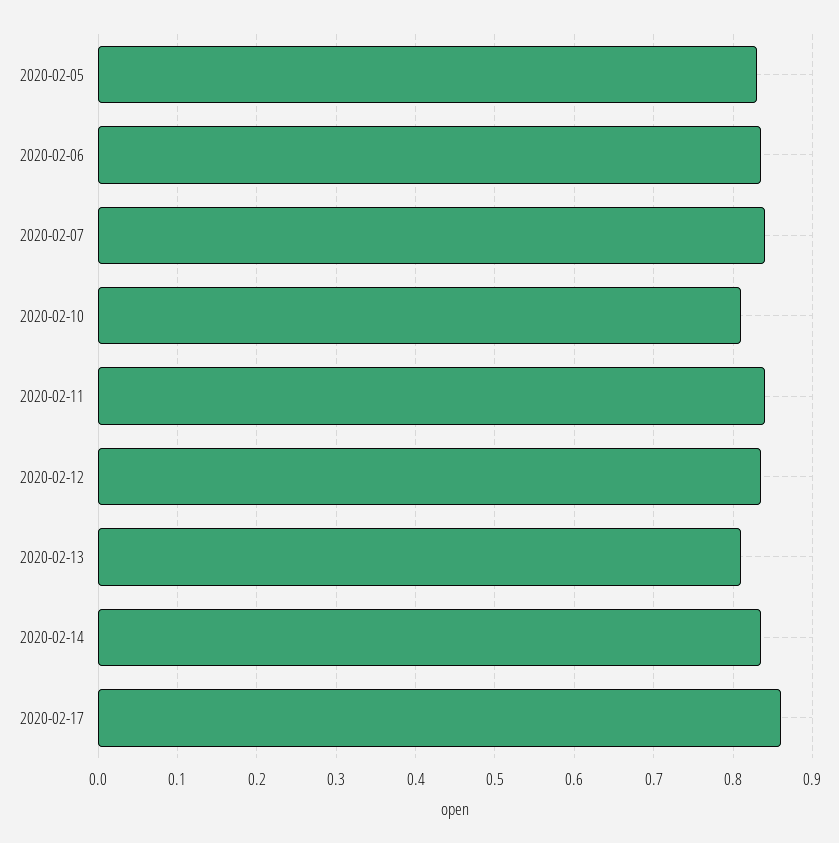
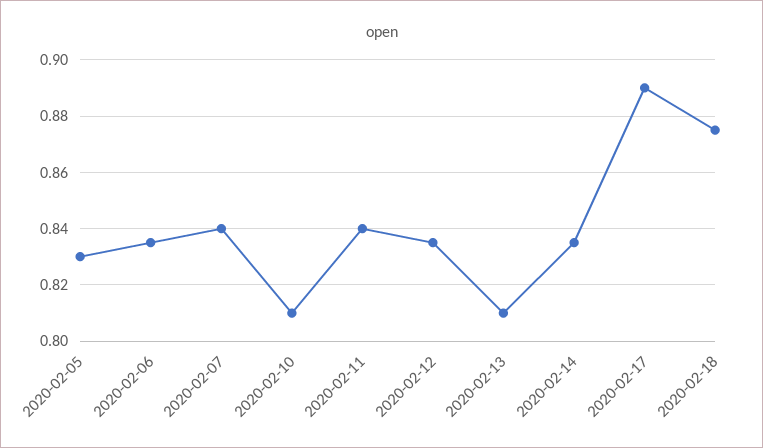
2020-02-17: 0.86 -> 0.89
2020-02-18: none -> 0.875

